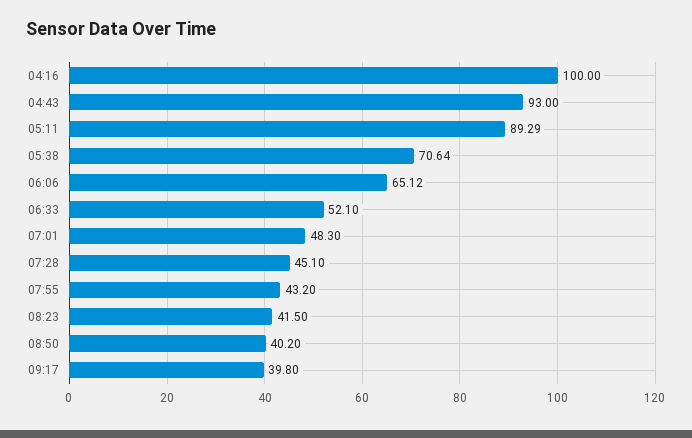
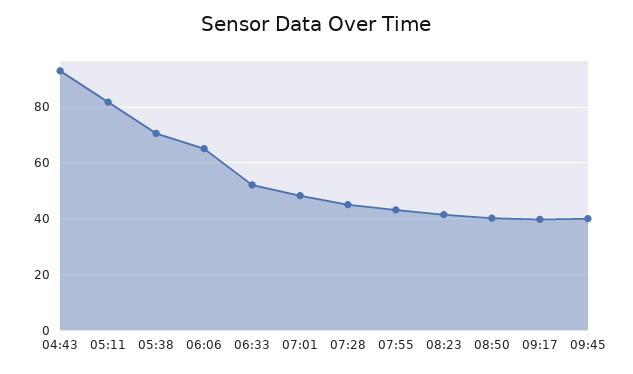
04:16: 100 -> none
05:11: 89.29 -> 82.5
09:45: none -> 40

